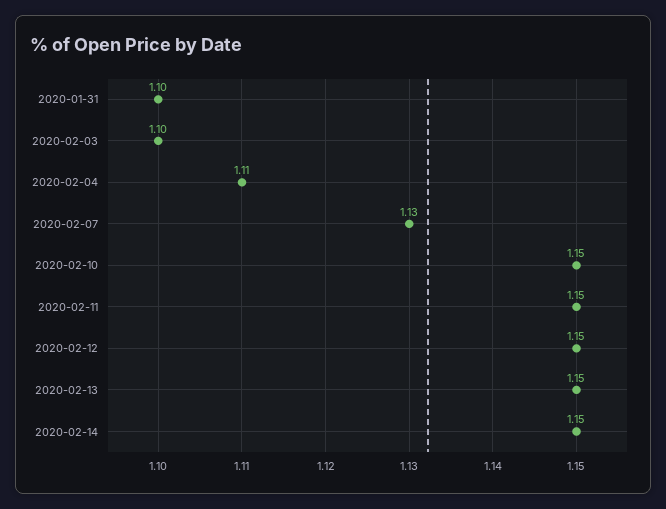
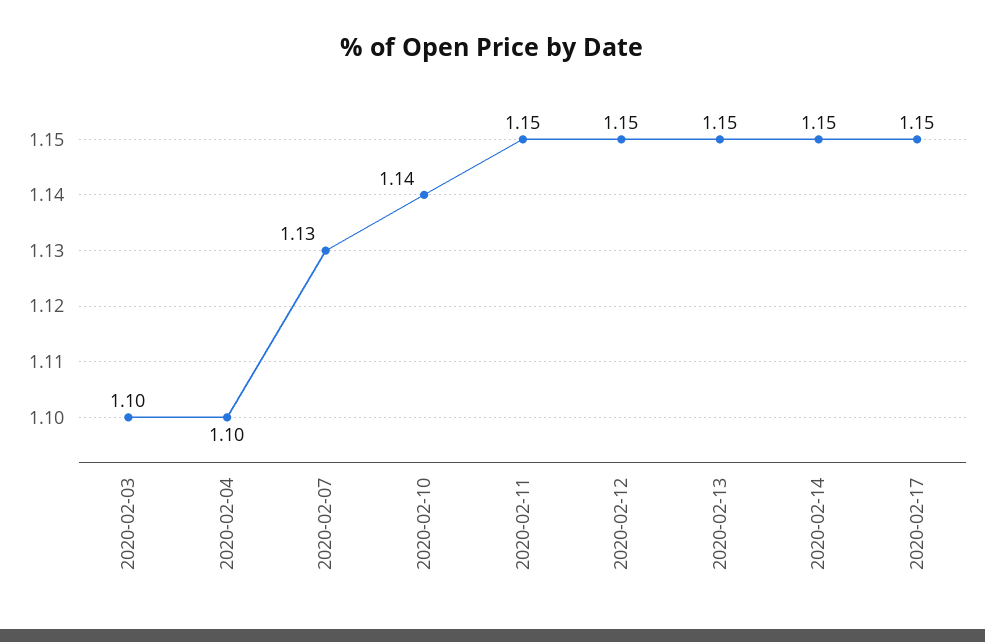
2020-01-31: 1.1 -> none
2020-02-04: 1.11 -> 1.1
2020-02-10: 1.15 -> 1.14
2020-02-17: none -> 1.15

